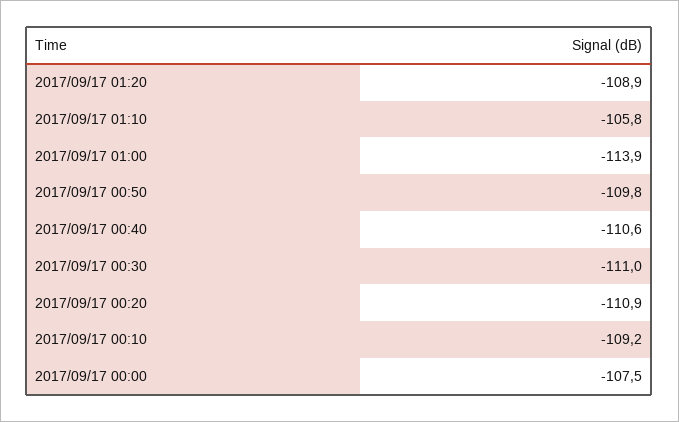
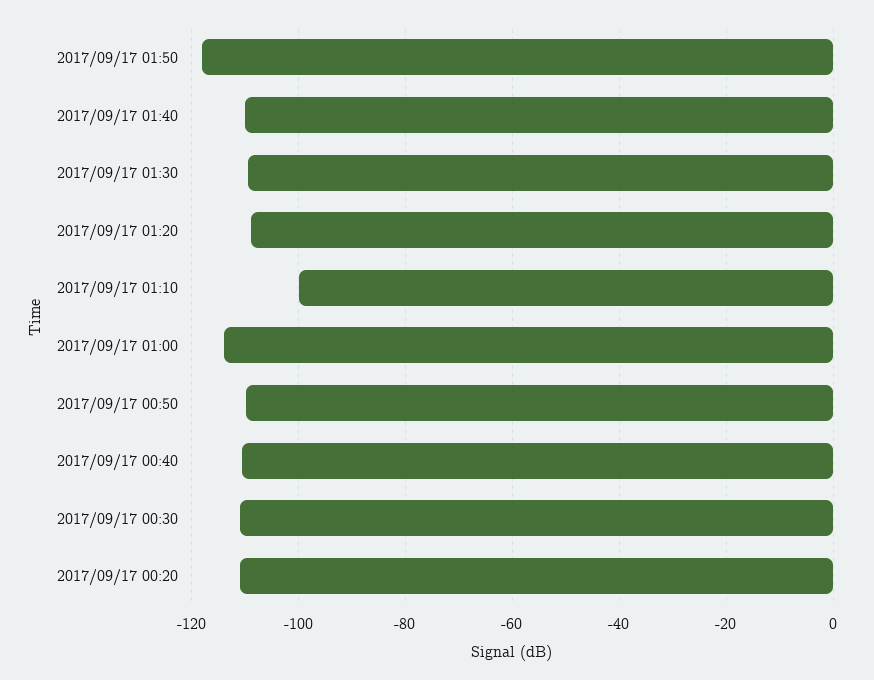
2017/09/17 01:10: -105.8 -> -100
2017/09/17 00:10: -109.2 -> none
2017/09/17 00:00: -107.5 -> none
2017/09/17 01:50: none -> -118
2017/09/17 01:40: none -> -110
2017/09/17 01:30: none -> -110

